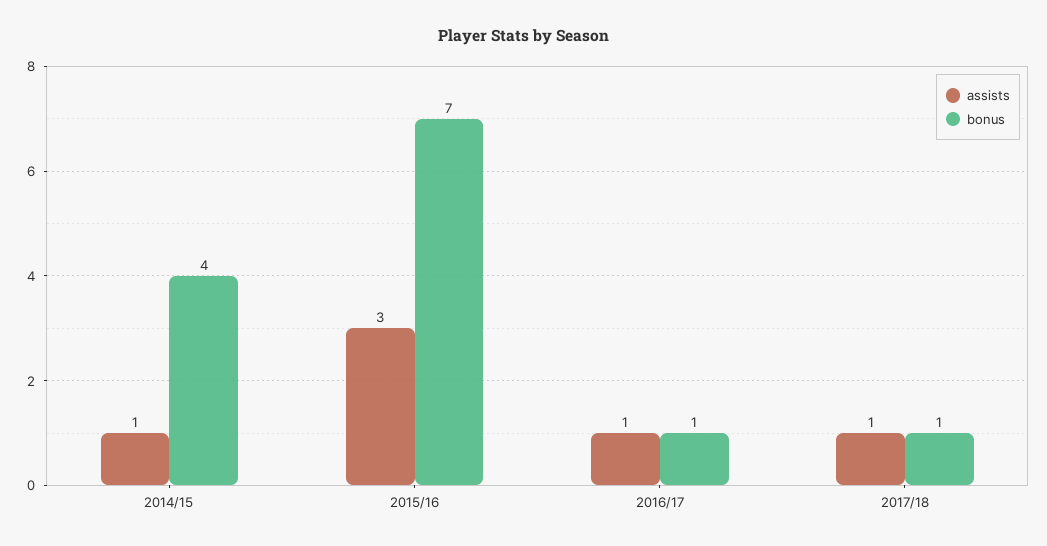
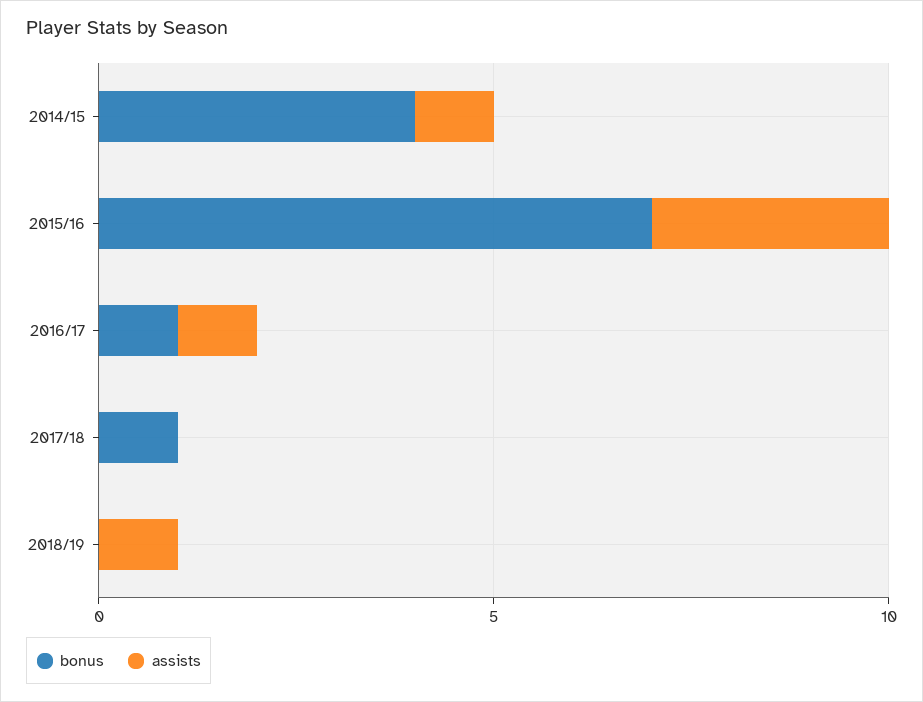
assists, 2017/18: 1 -> 0
bonus, 2018/19: none -> 0
assists, 2018/19: none -> 1

